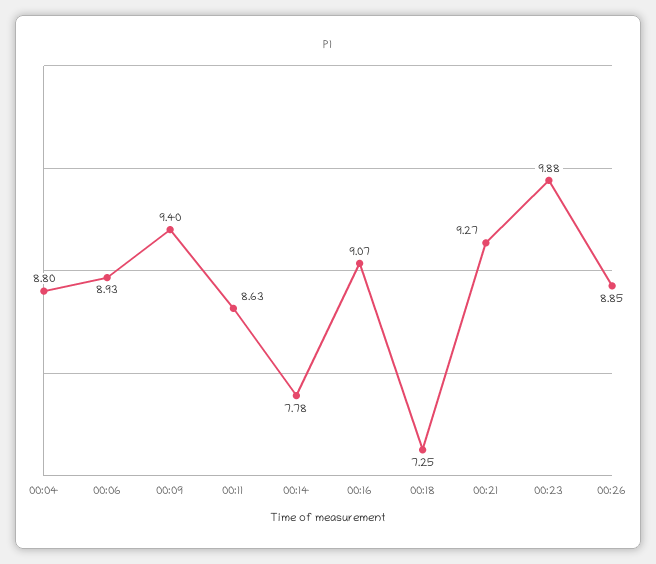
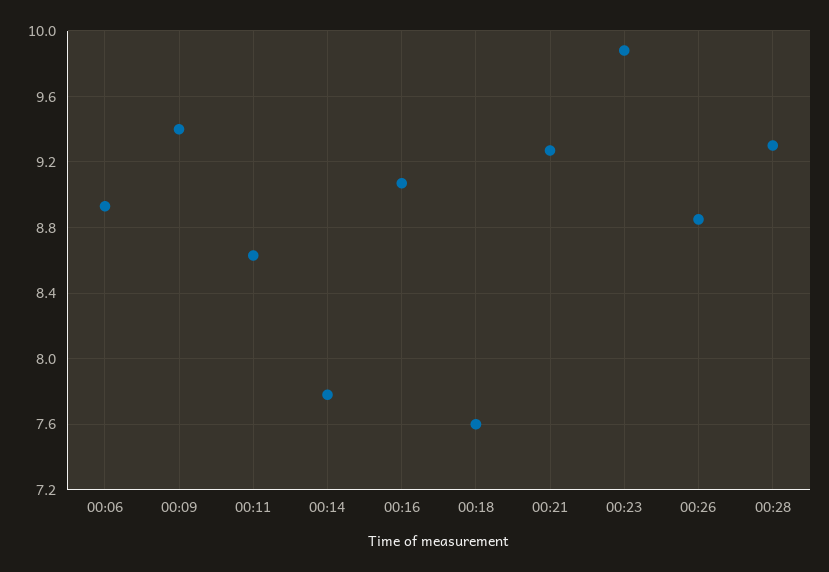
00:04: 8.8 -> none
00:18: 7.25 -> 7.6
00:28: none -> 9.3

